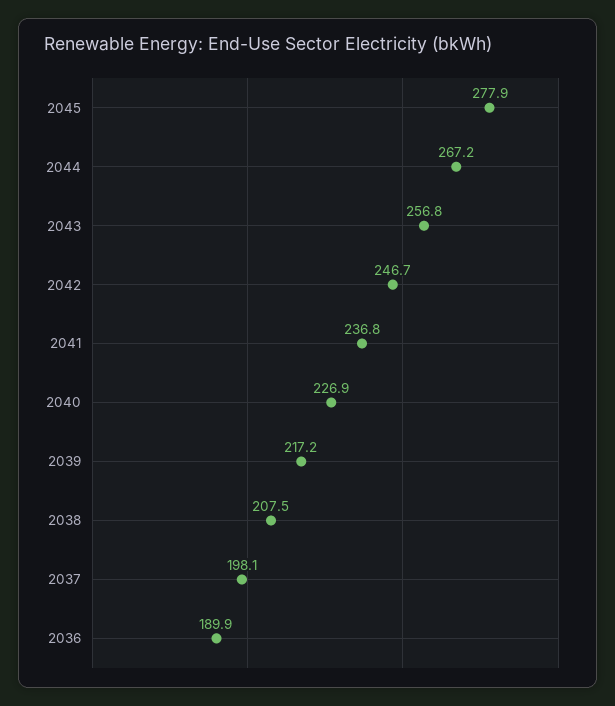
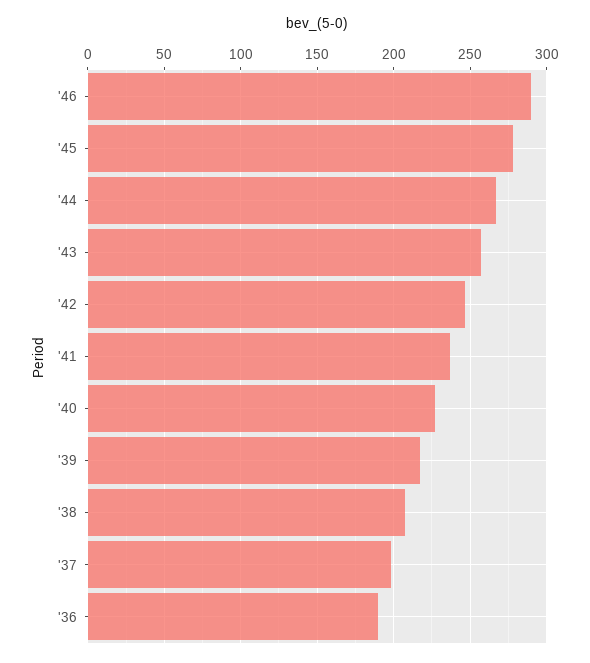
'46: none -> 290

